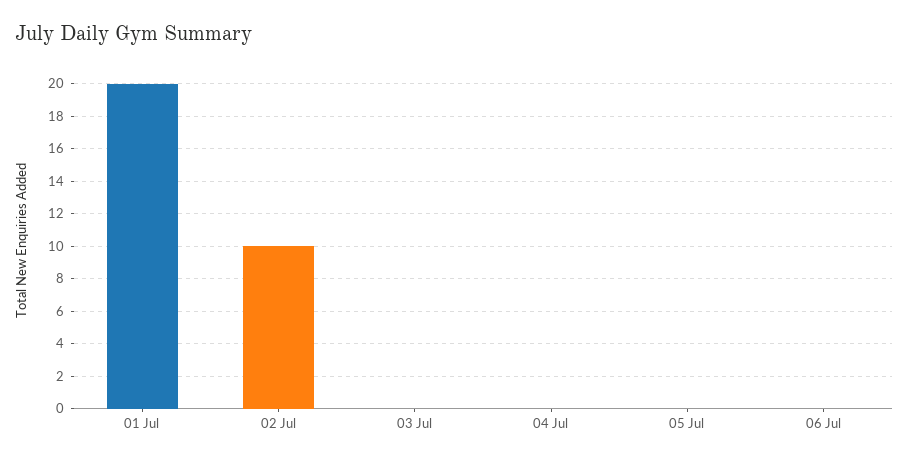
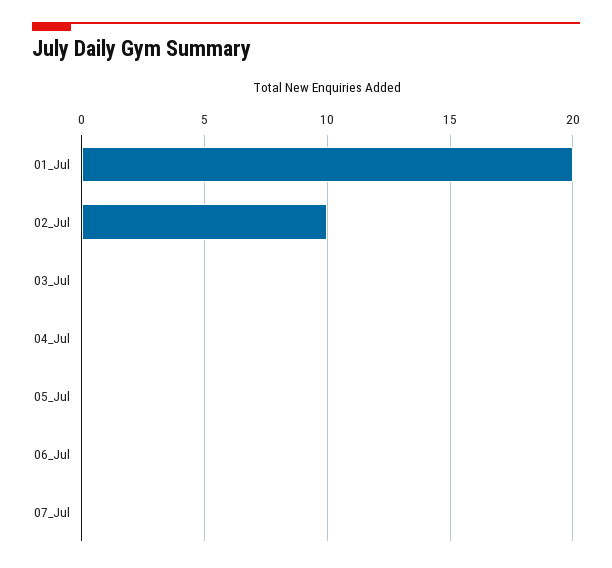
07_Jul: none -> 0

